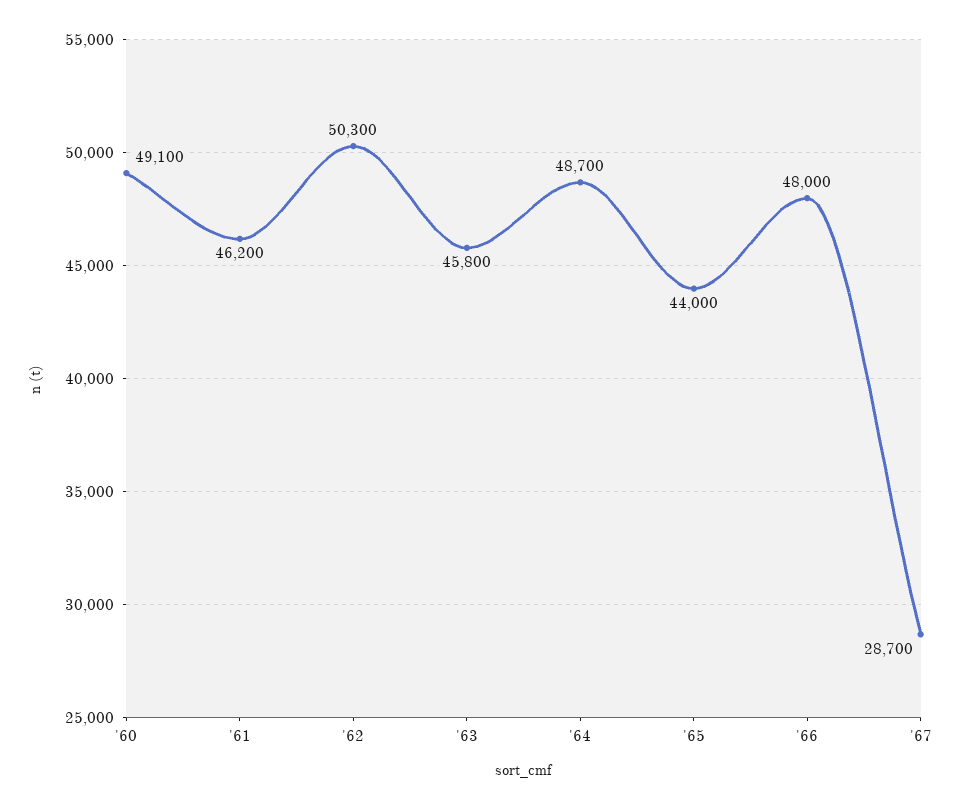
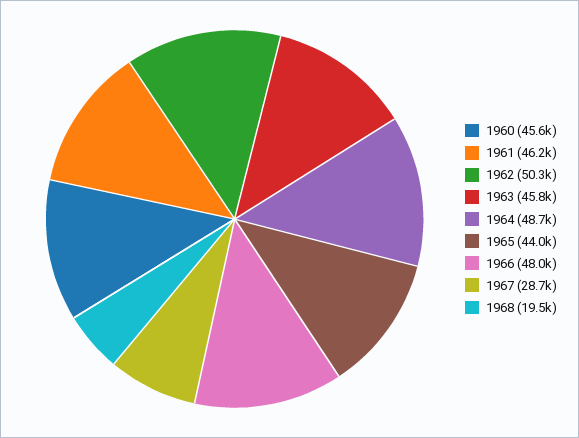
'60: 49100 -> 45600
1968: none -> 19500

